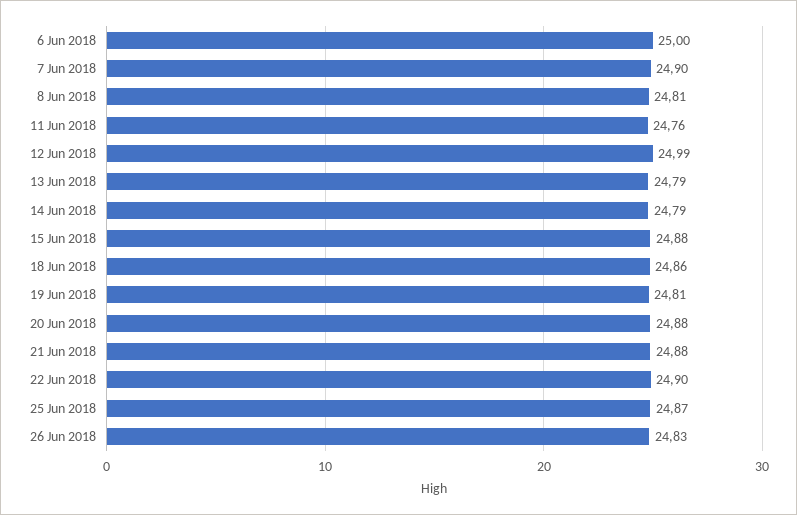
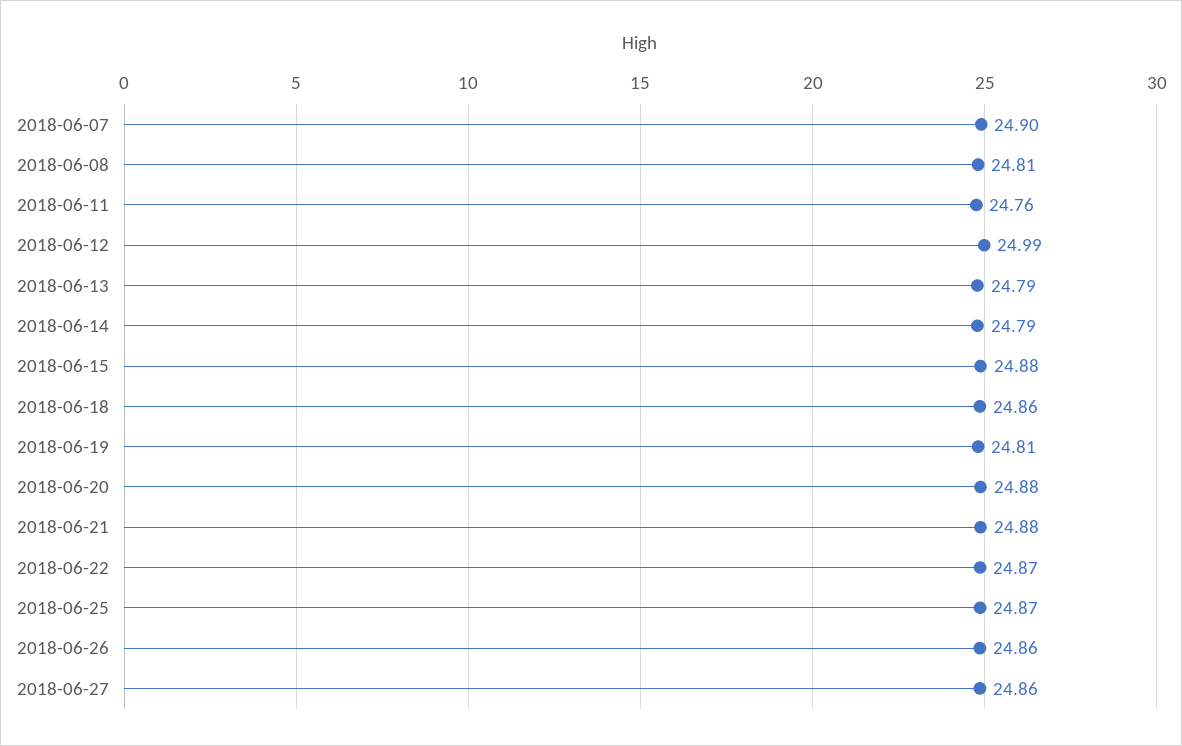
6 Jun 2018: 25 -> none
22 Jun 2018: 24.9 -> 24.87
26 Jun 2018: 24.83 -> 24.86
2018-06-27: none -> 24.86

